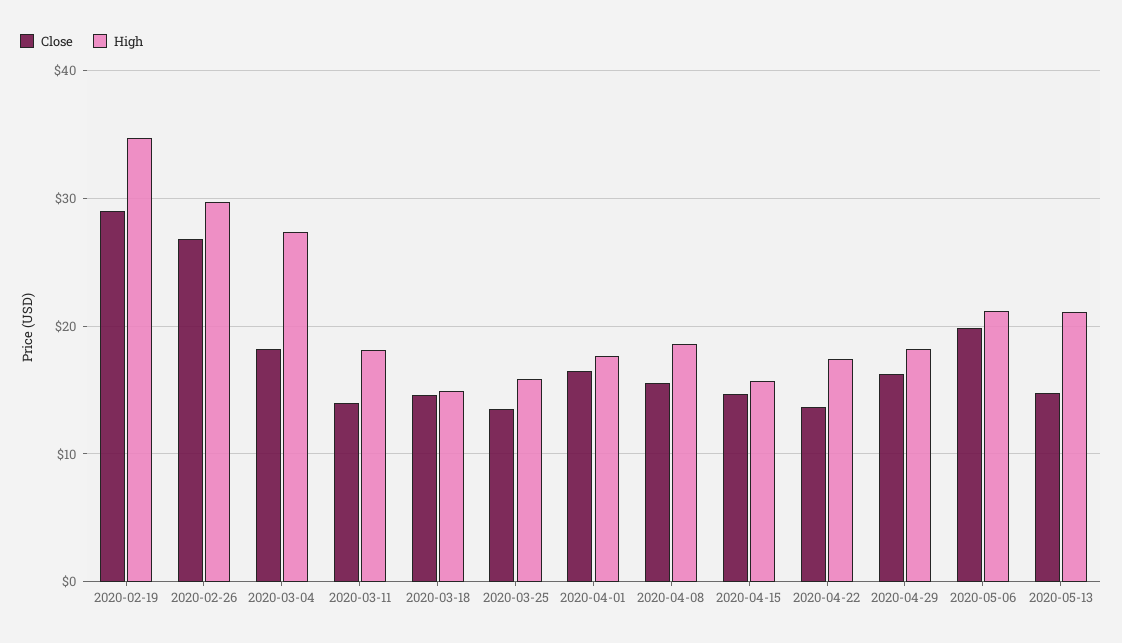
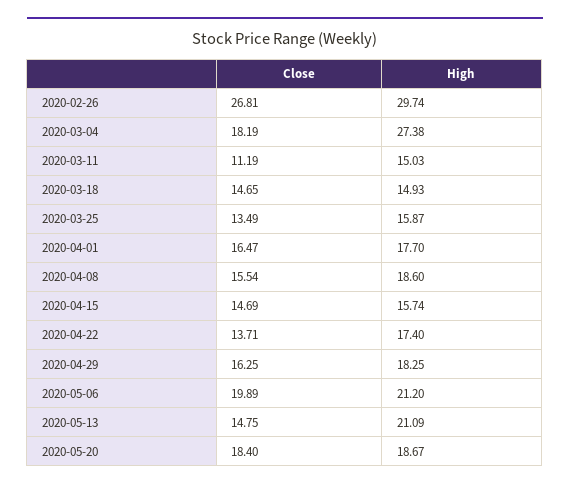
Close, 2020-02-19: 29 -> none
High, 2020-02-19: 35 -> none
Close, 2020-03-11: 14 -> 11.19
High, 2020-03-11: 18 -> 15.03
Close, 2020-05-20: none -> 18.4
High, 2020-05-20: none -> 18.67

